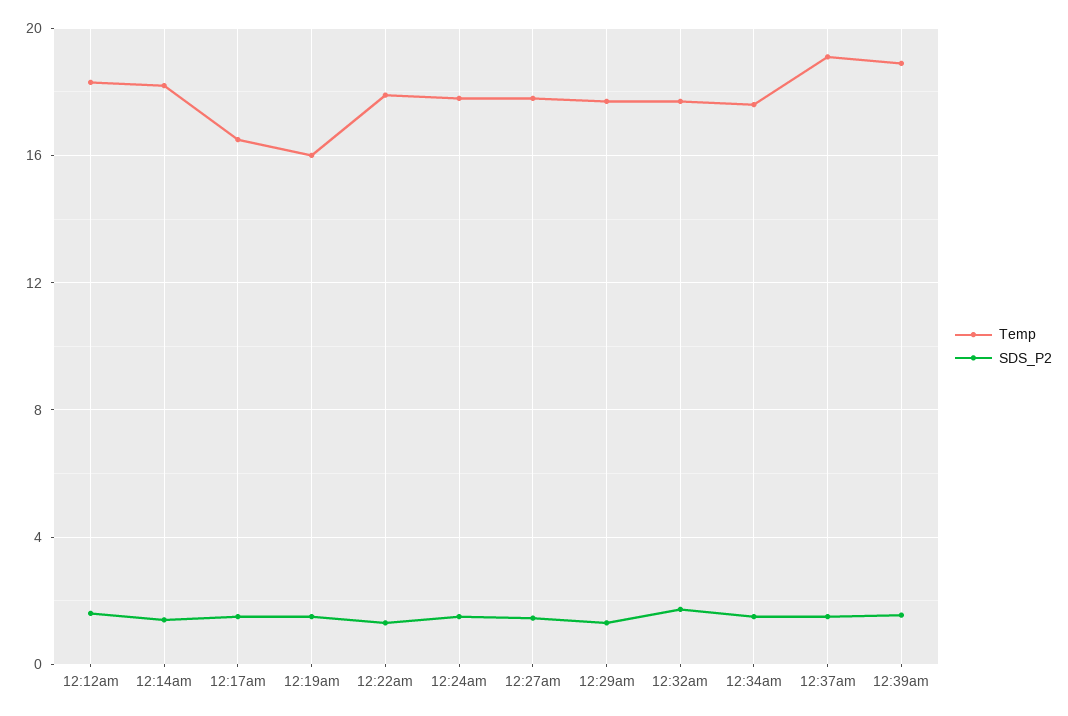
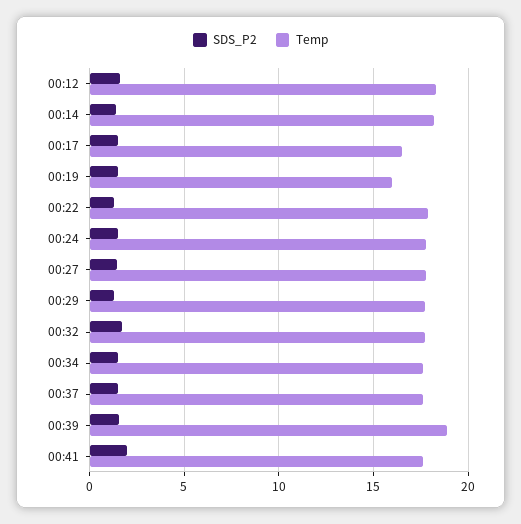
Temp, 12:37am: 19 -> 17.5
SDS_P2, 00:41: none -> 2
Temp, 00:41: none -> 17.5

